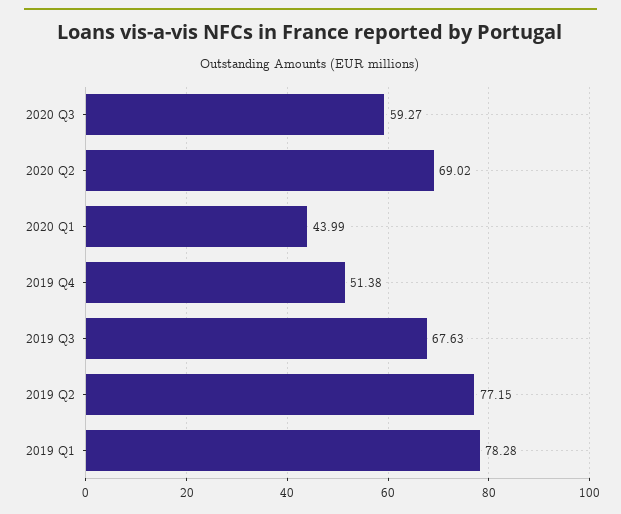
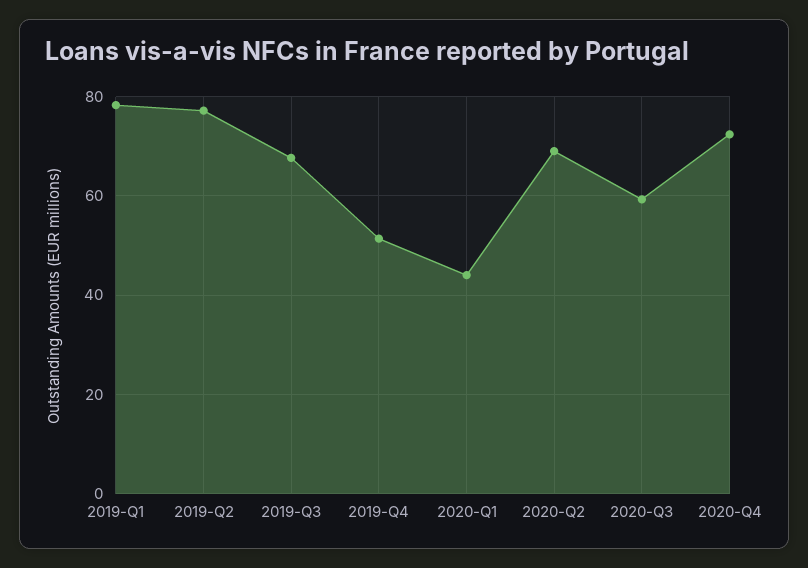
2020-Q4: none -> 72

